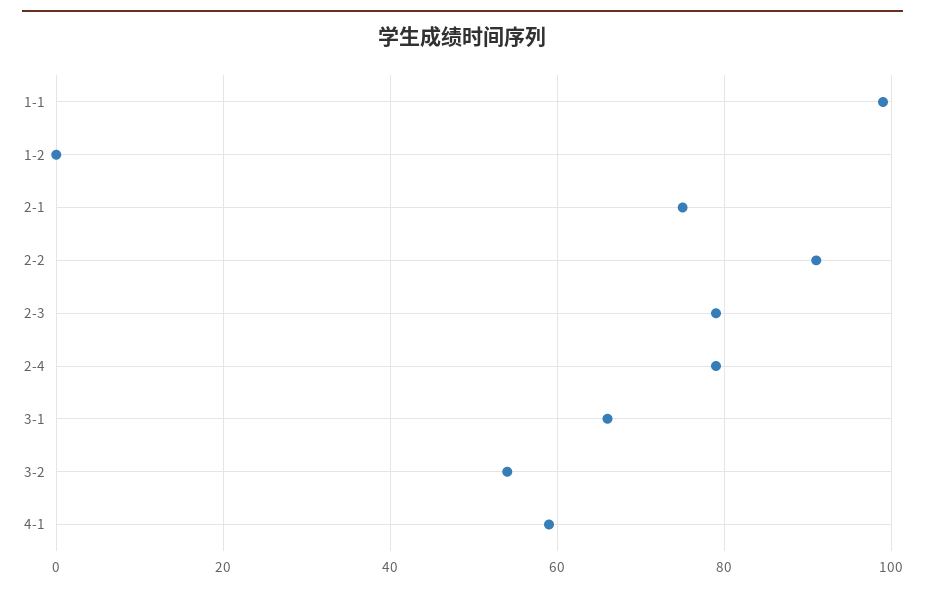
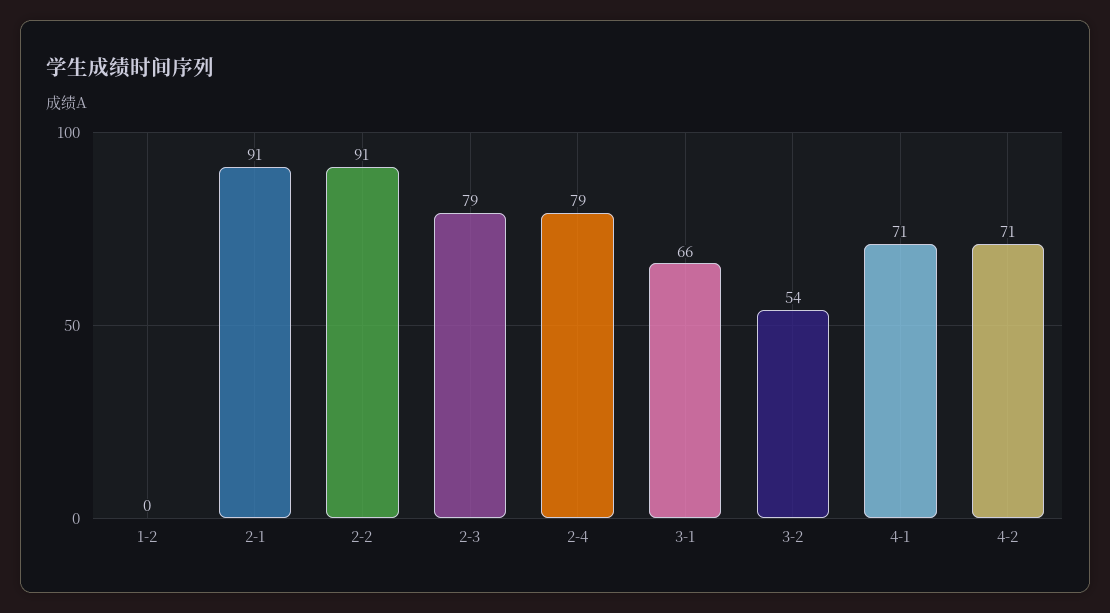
1-1: 100 -> none
2-1: 75 -> 91
4-1: 60 -> 71
4-2: none -> 71

